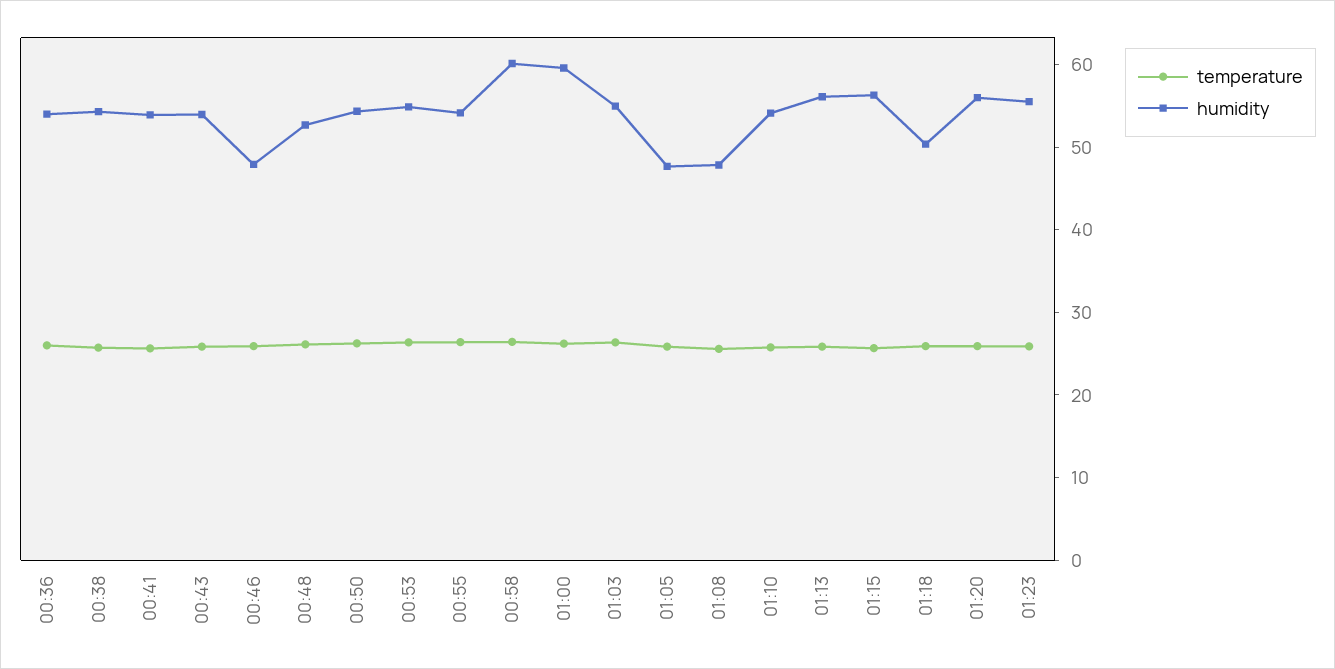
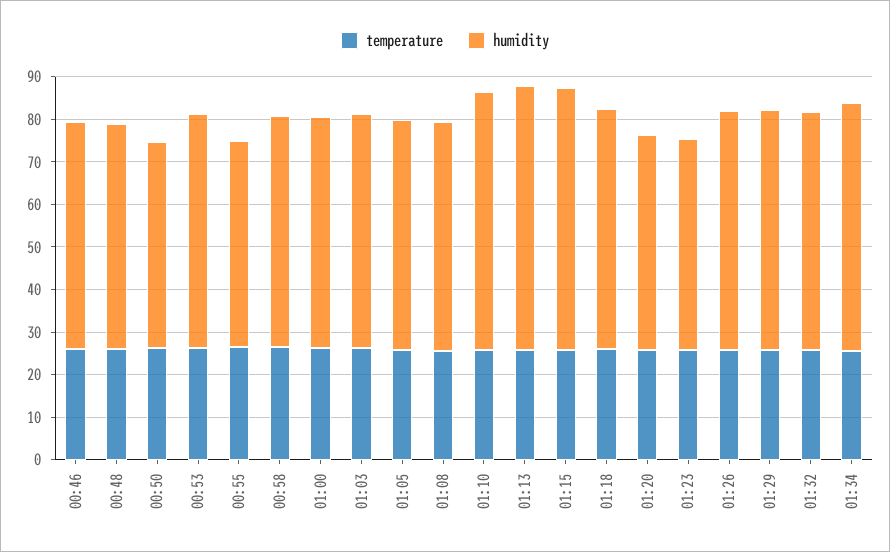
temperature, 00:36: 26 -> none
humidity, 00:36: 54 -> none
temperature, 00:38: 26 -> none
humidity, 00:38: 54 -> none
temperature, 00:41: 26 -> none
humidity, 00:41: 54 -> none
temperature, 00:43: 26 -> none
humidity, 00:43: 54 -> none
humidity, 00:46: 48 -> 54
humidity, 00:50: 54 -> 48
humidity, 00:55: 54 -> 48
humidity, 00:58: 60 -> 54
humidity, 01:00: 60 -> 54
humidity, 01:05: 48 -> 54
humidity, 01:08: 48 -> 54
humidity, 01:10: 54 -> 60
humidity, 01:13: 56 -> 62
humidity, 01:15: 56 -> 62
humidity, 01:18: 50 -> 56
humidity, 01:20: 56 -> 50
humidity, 01:23: 56 -> 50
temperature, 01:26: none -> 26
humidity, 01:26: none -> 56
temperature, 01:29: none -> 26
humidity, 01:29: none -> 56
temperature, 01:32: none -> 26
humidity, 01:32: none -> 56
temperature, 01:34: none -> 26
humidity, 01:34: none -> 58

